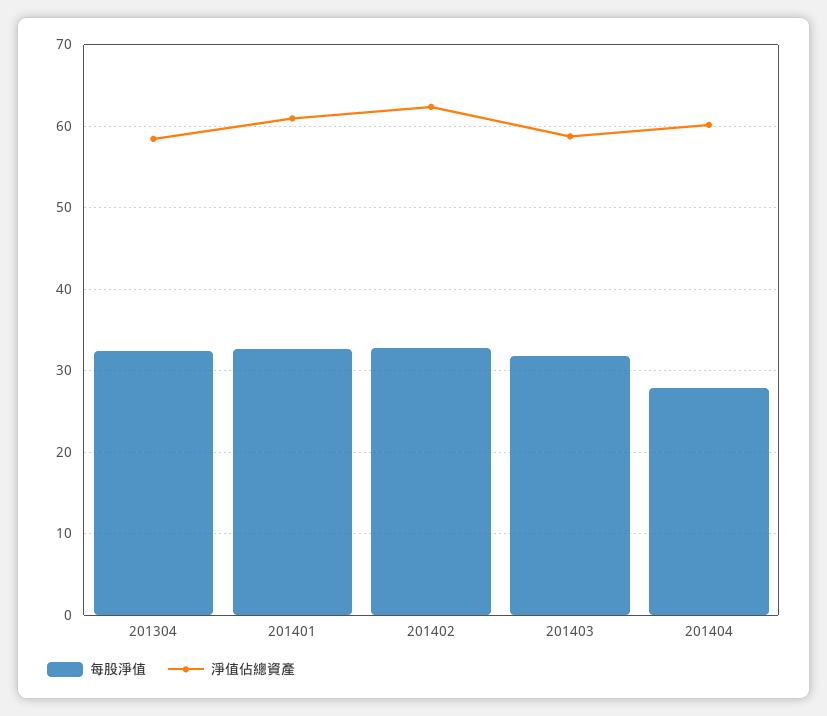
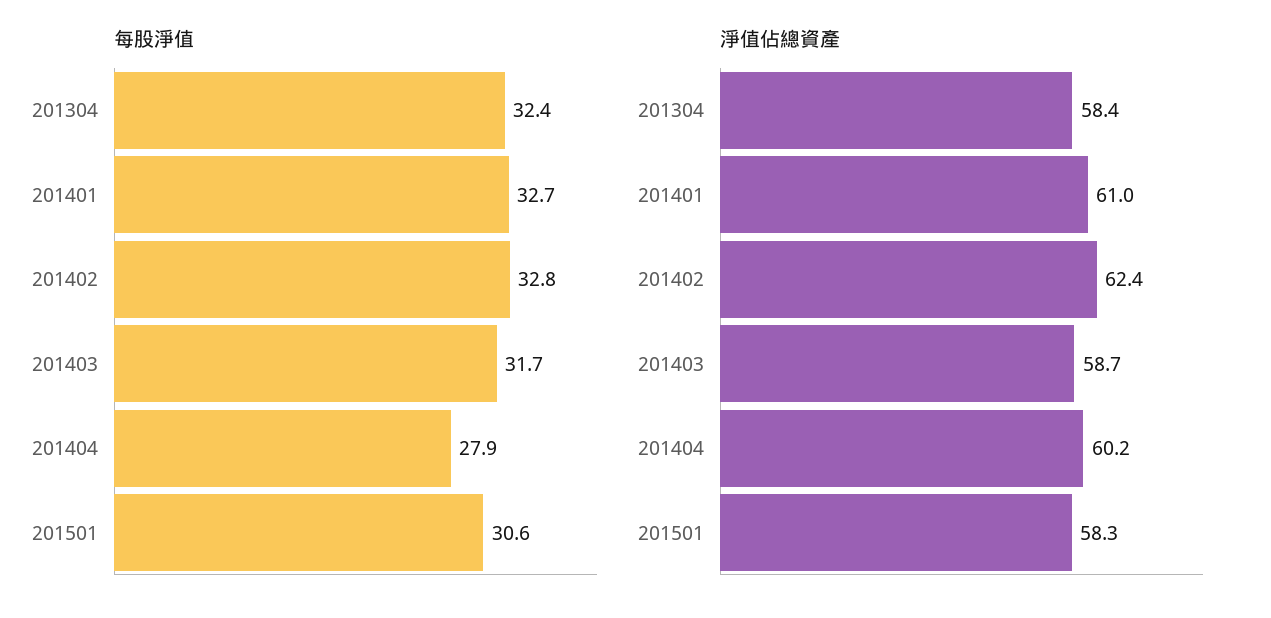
每股淨值, 201501: none -> 30.6
淨值佔總資產, 201501: none -> 58.3

